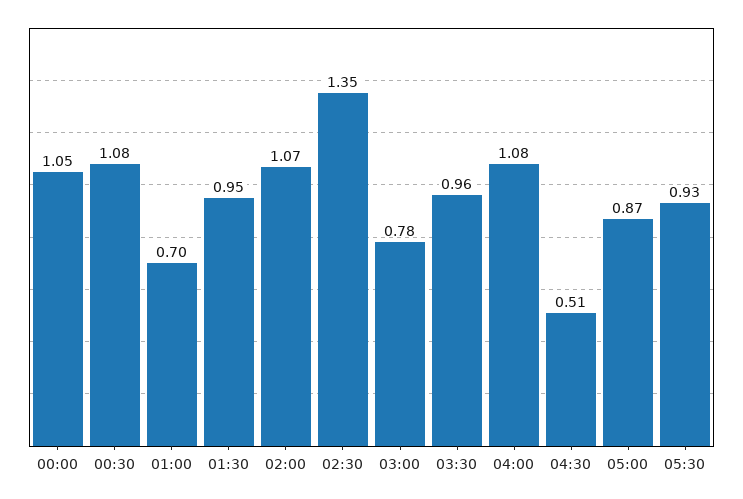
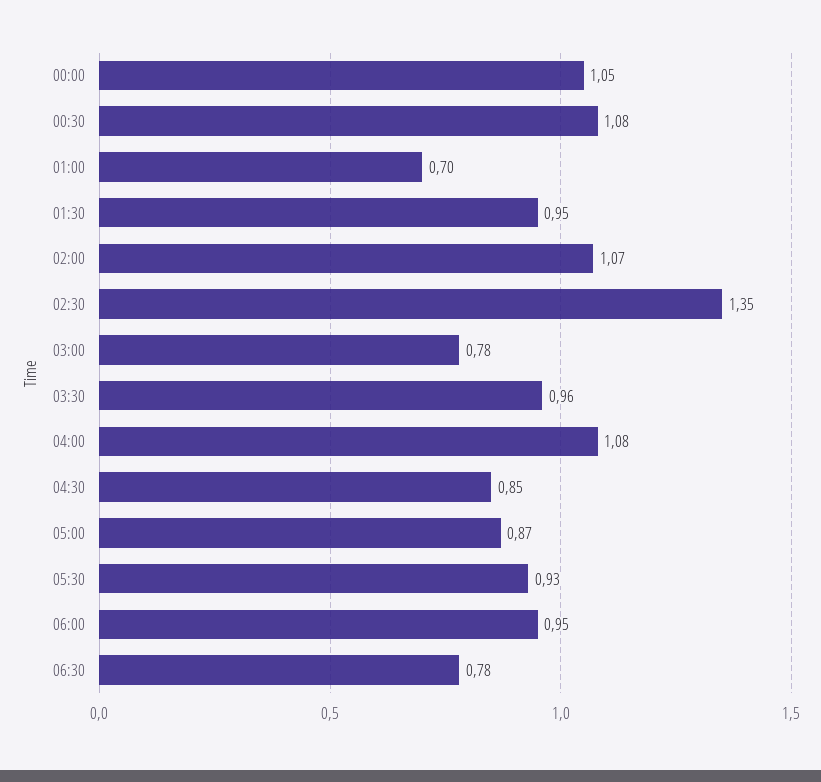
04:30: 0.51 -> 0.85
06:00: none -> 0.95
06:30: none -> 0.78

